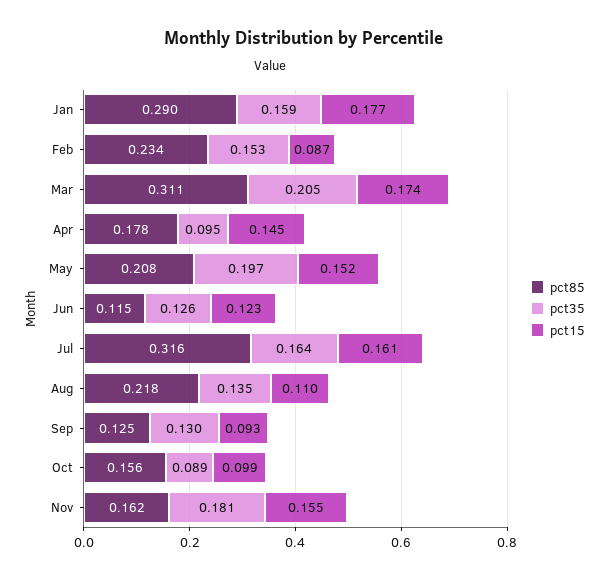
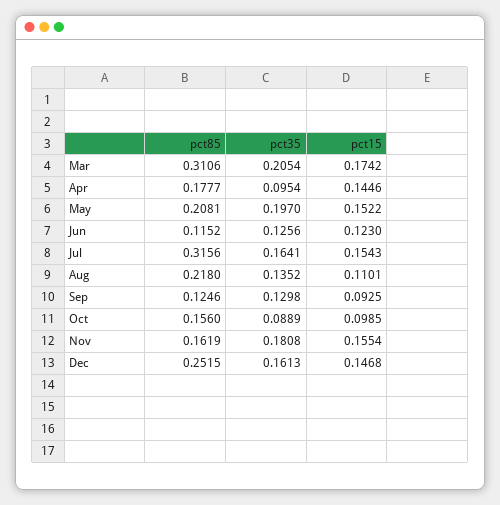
pct85, Jan: 0.29 -> none
pct35, Jan: 0.159 -> none
pct15, Jan: 0.177 -> none
pct85, Feb: 0.234 -> none
pct35, Feb: 0.153 -> none
pct15, Feb: 0.087 -> none
pct15, Jul: 0.161 -> 0.1543
pct85, Dec: none -> 0.2515
pct35, Dec: none -> 0.1613
pct15, Dec: none -> 0.1468

